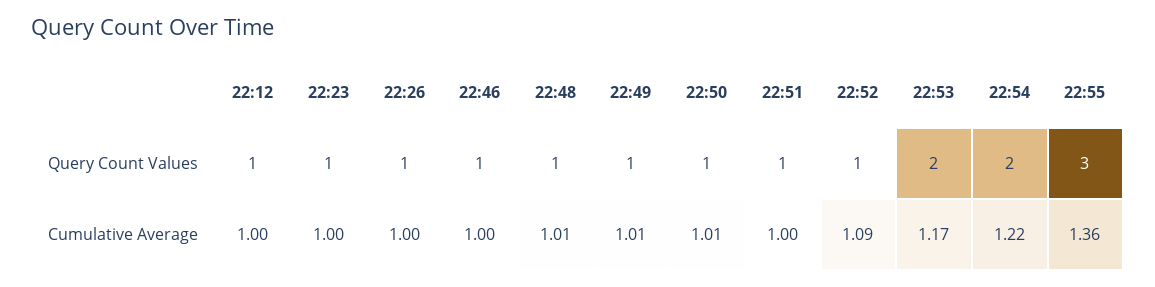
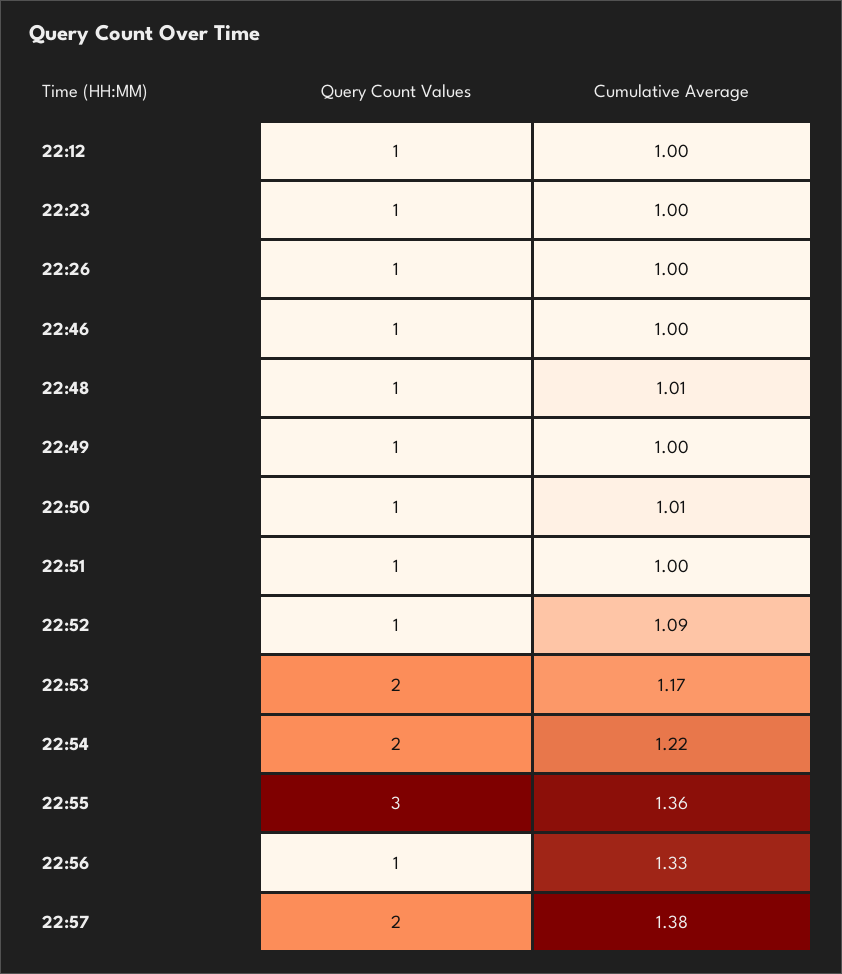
22:49, Cumulative Average: 1.01 -> 1
22:56, Query Count Values: none -> 1
22:56, Cumulative Average: none -> 1.33
22:57, Query Count Values: none -> 2
22:57, Cumulative Average: none -> 1.38

